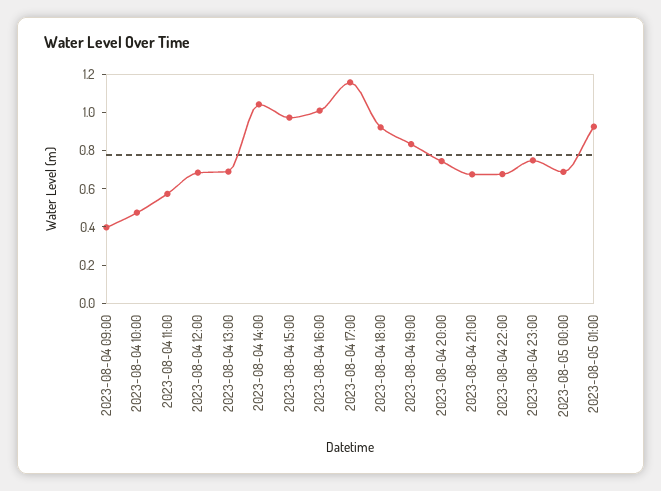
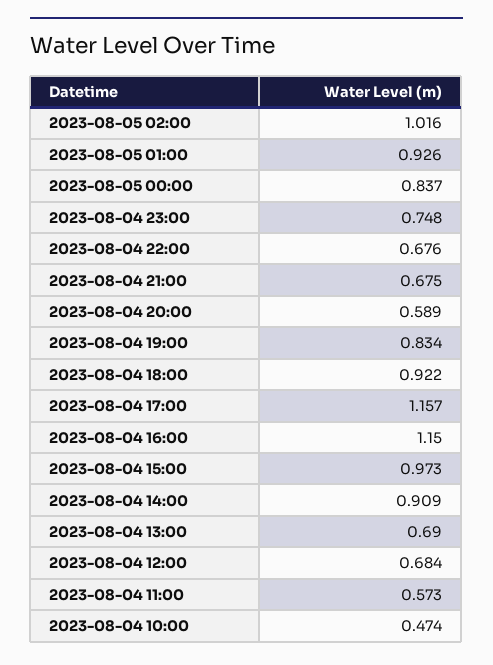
2023-08-04 09:00: 0.4 -> none
2023-08-04 14:00: 1.05 -> 0.909
2023-08-04 16:00: 1 -> 1.15
2023-08-04 20:00: 0.75 -> 0.589
2023-08-05 00:00: 0.7 -> 0.837
2023-08-05 02:00: none -> 1.016

